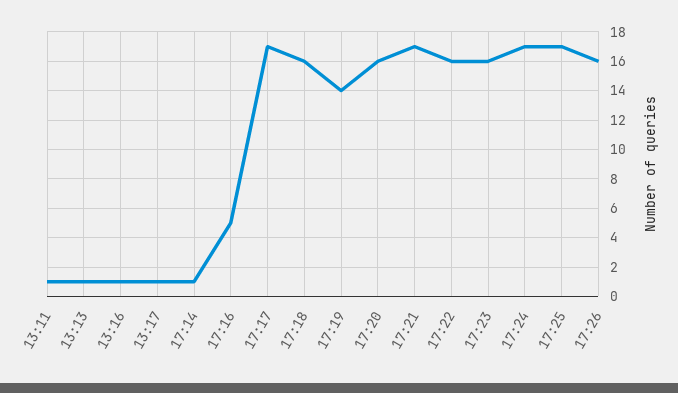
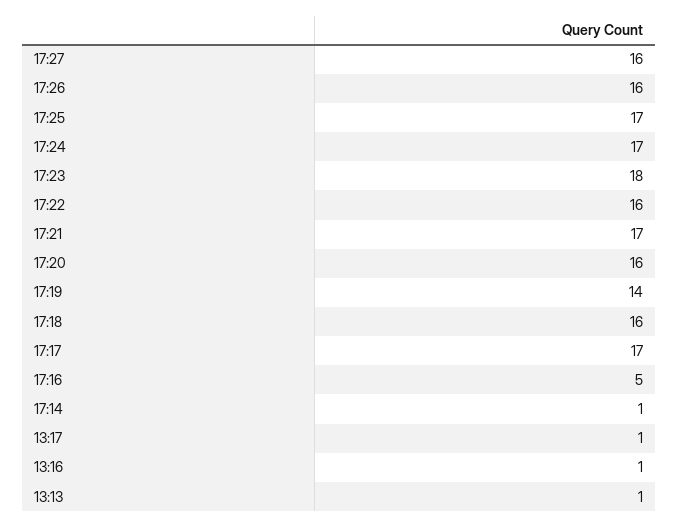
13:11: 1 -> none
17:23: 16 -> 18
17:27: none -> 16

